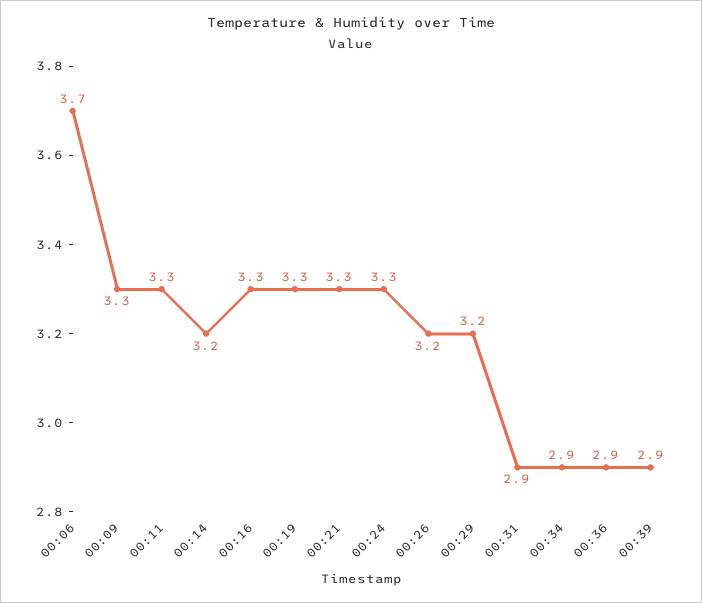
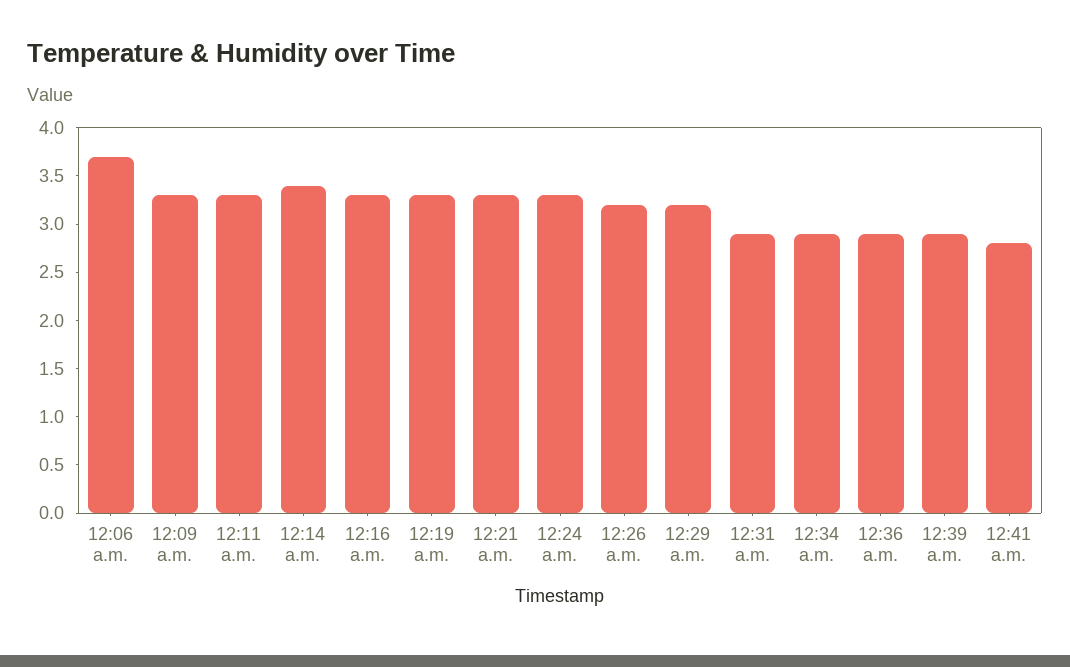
00:14: 3.2 -> 3.4
12:41 a.m.: none -> 2.8

